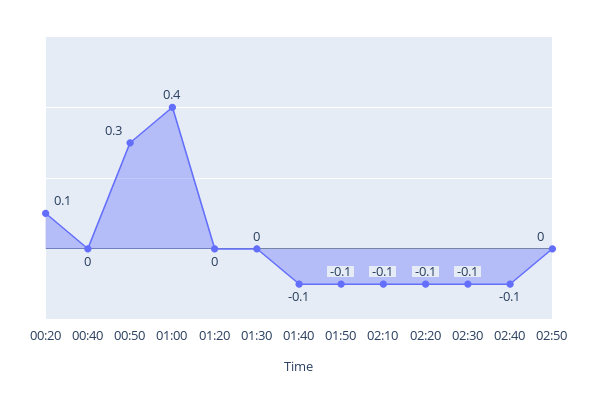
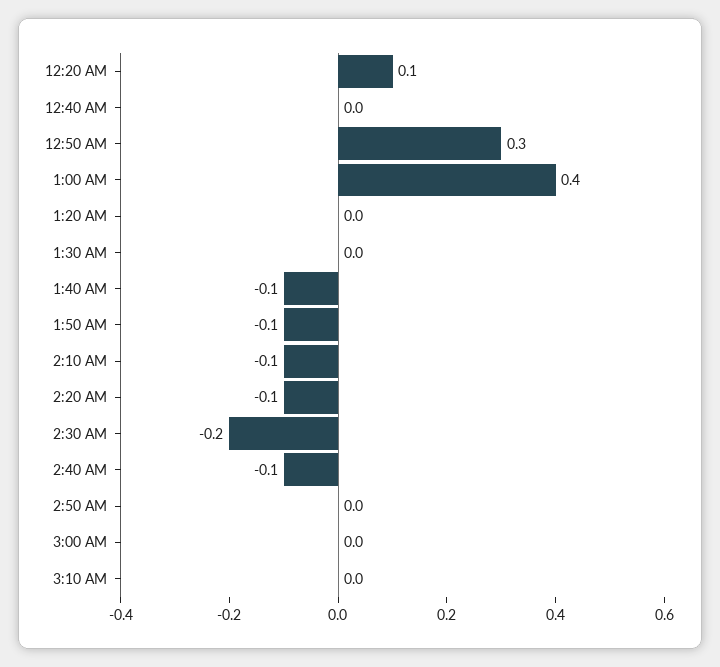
02:30: -0.1 -> -0.2
3:00 AM: none -> 0
3:10 AM: none -> 0

